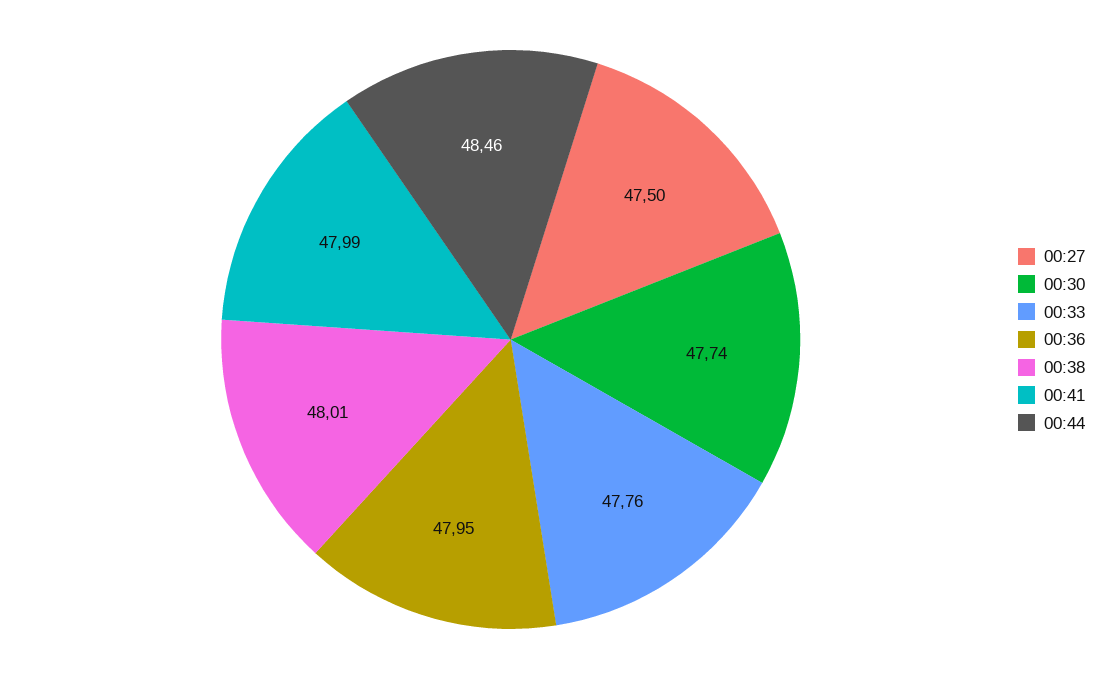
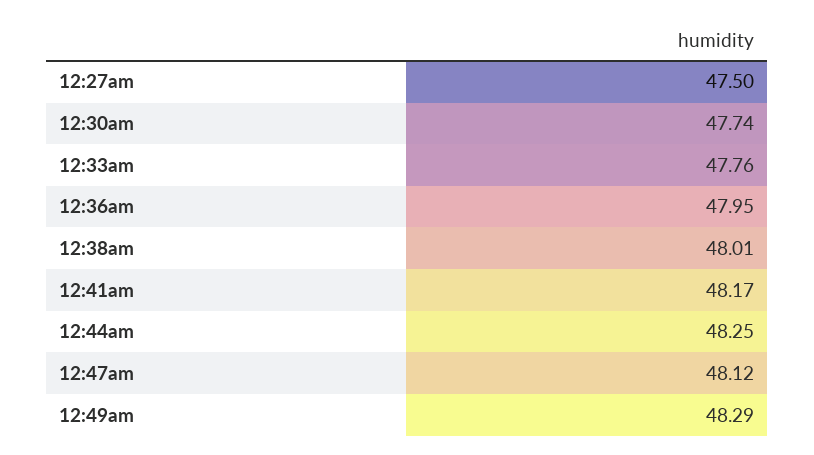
00:41: 47.99 -> 48.17
00:44: 48.46 -> 48.25
12:47am: none -> 48.12
12:49am: none -> 48.29

